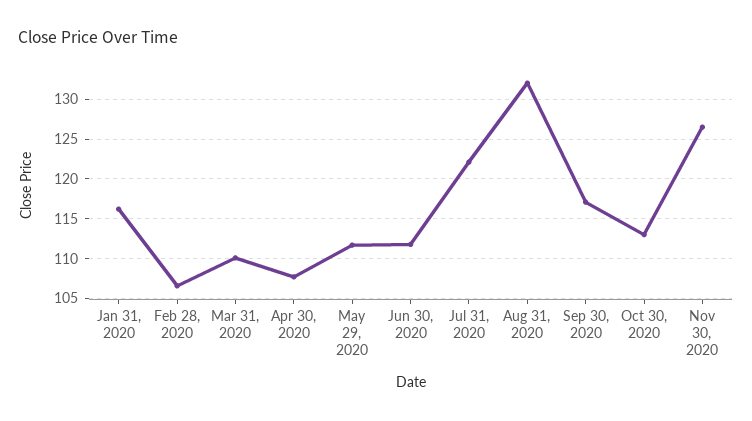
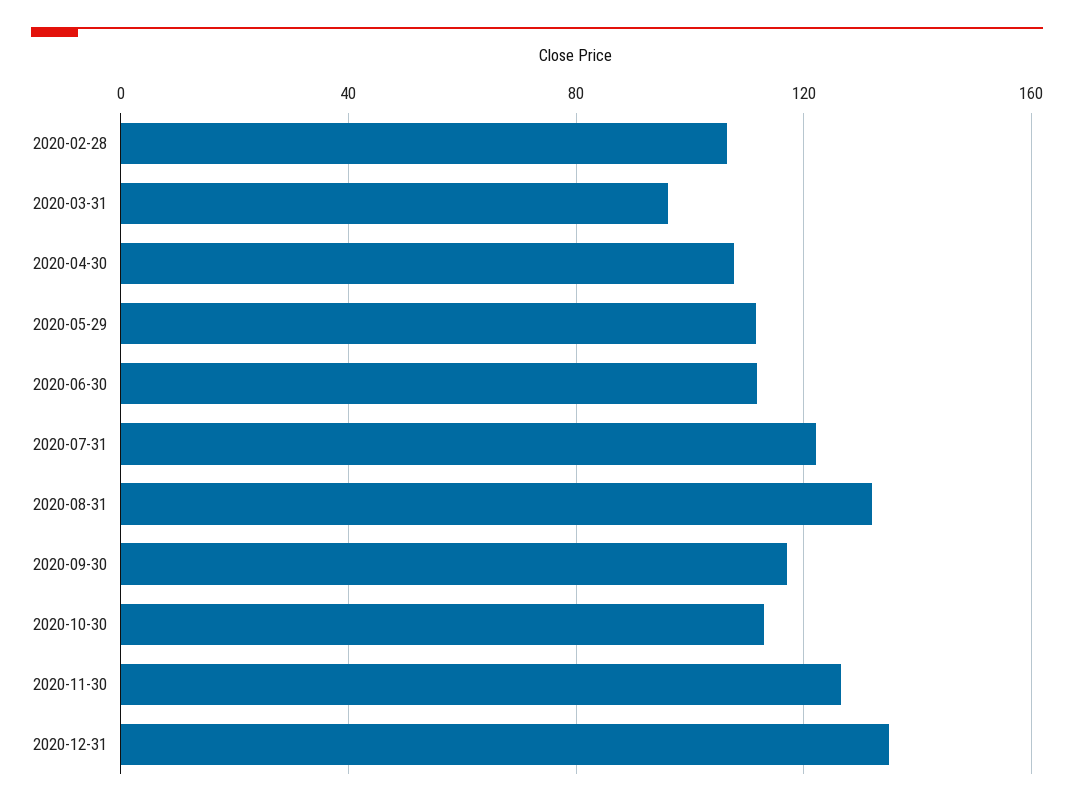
Jan 31, 2020: 116 -> none
Mar 31, 2020: 110 -> 95
2020-12-31: none -> 135

